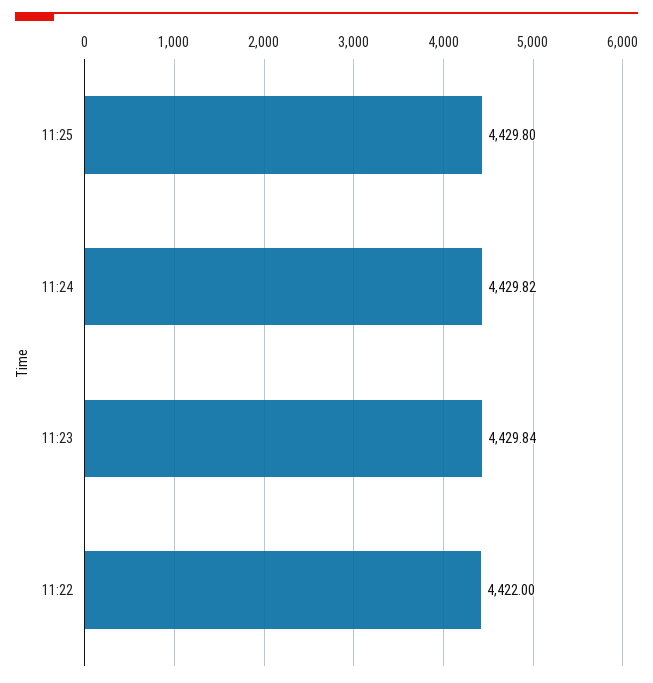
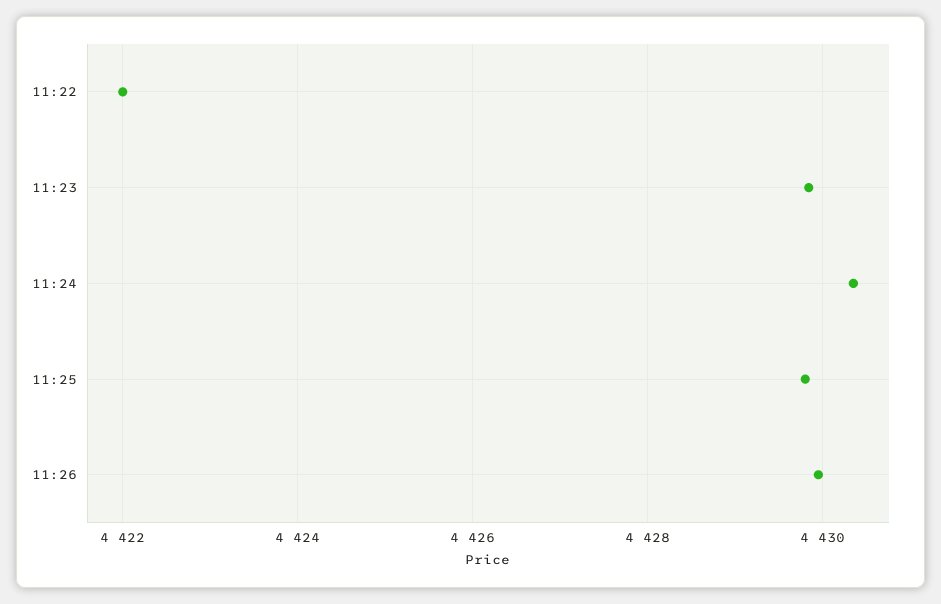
11:24: 4429.82 -> 4430.4
11:26: none -> 4430

